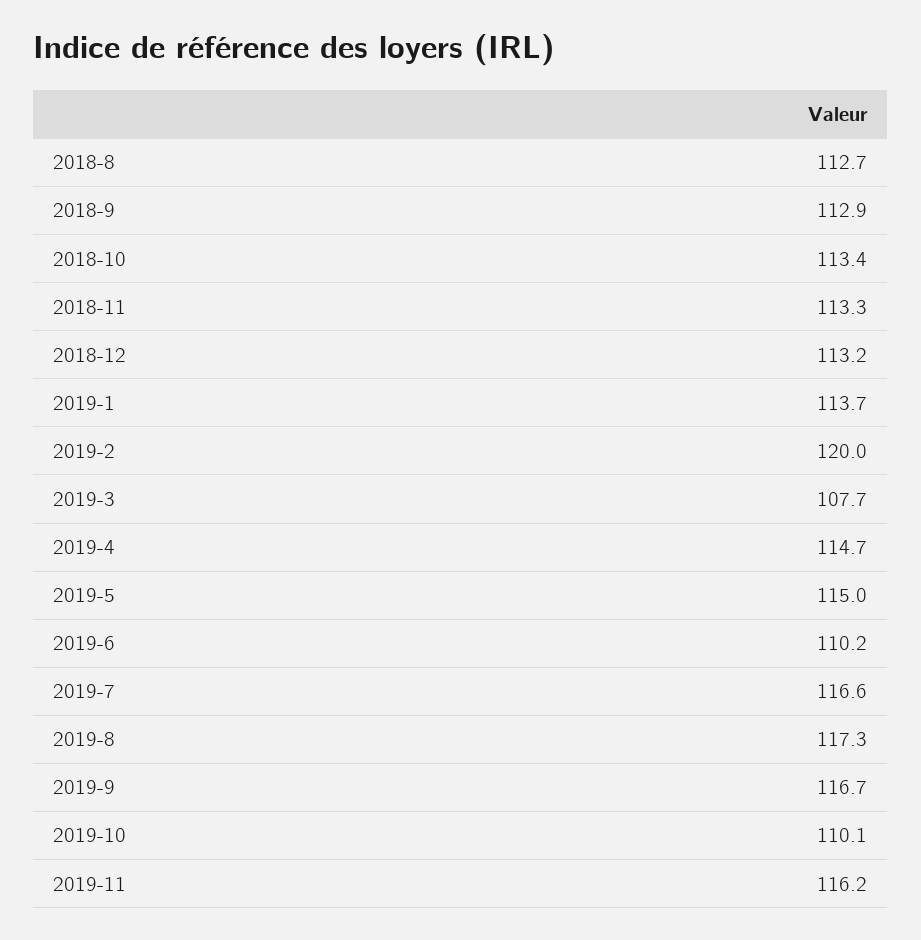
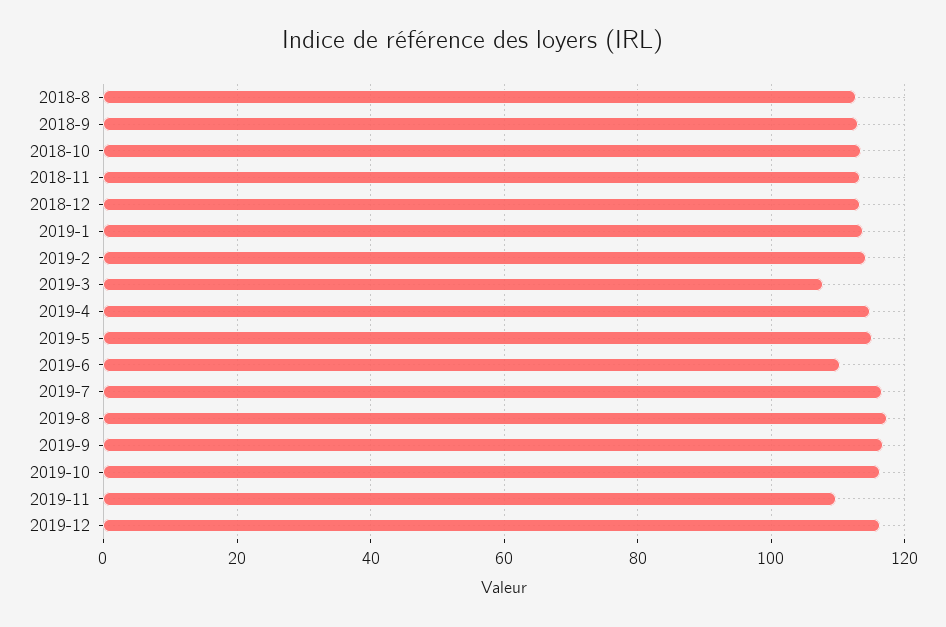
2019-2: 120 -> 114
2019-10: 110.1 -> 116
2019-11: 116.2 -> 110
2019-12: none -> 116

